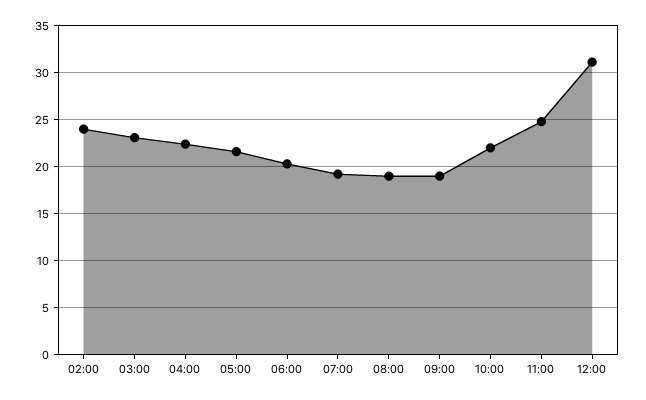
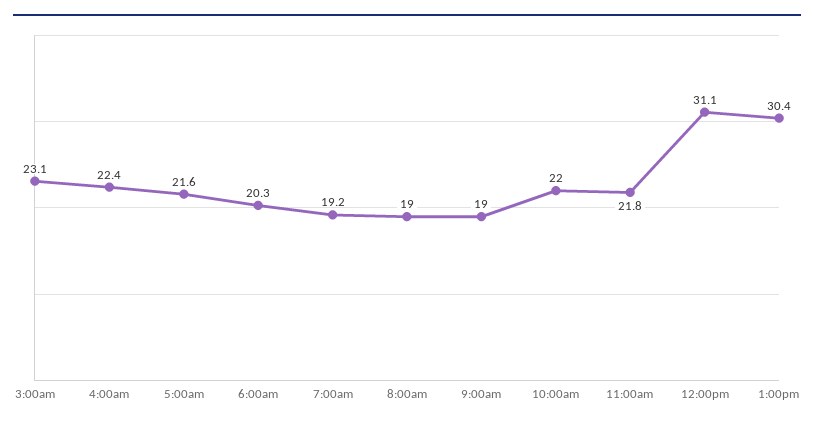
02:00: 24 -> none
11:00: 25 -> 21.8
1:00pm: none -> 30.4

